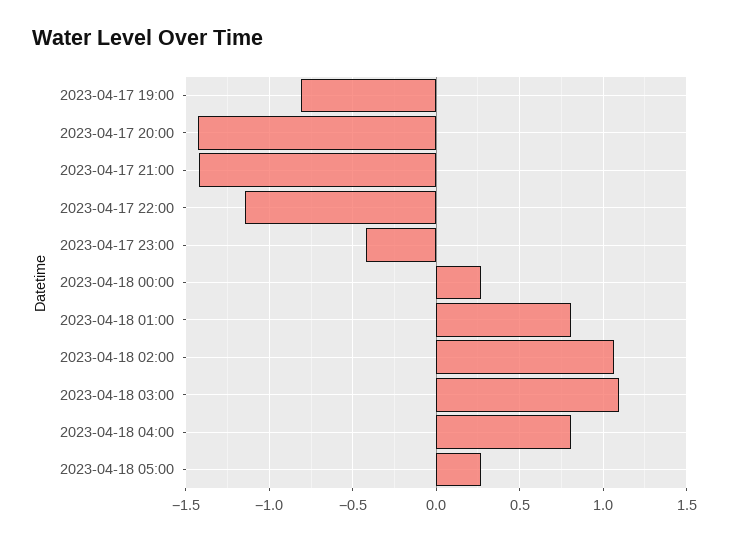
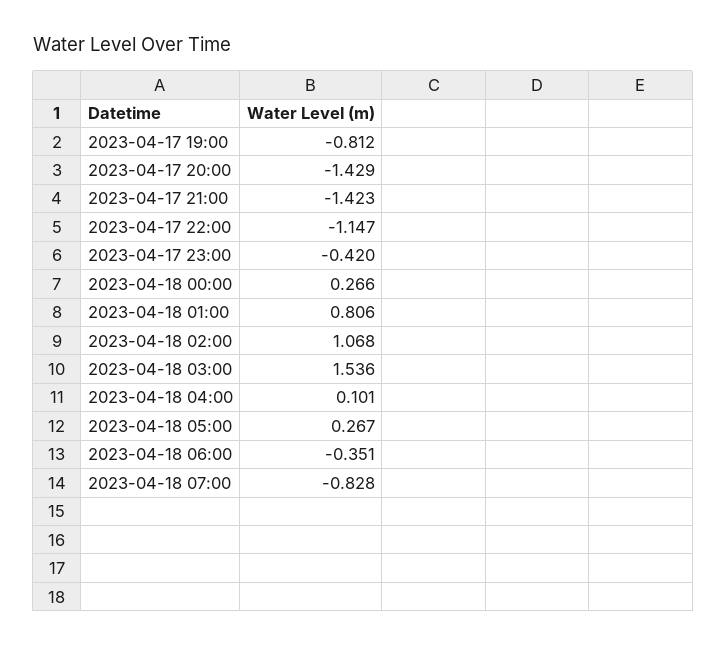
2023-04-18 03:00: 1.1 -> 1.536
2023-04-18 04:00: 0.8 -> 0.101
2023-04-18 06:00: none -> -0.351
2023-04-18 07:00: none -> -0.828

